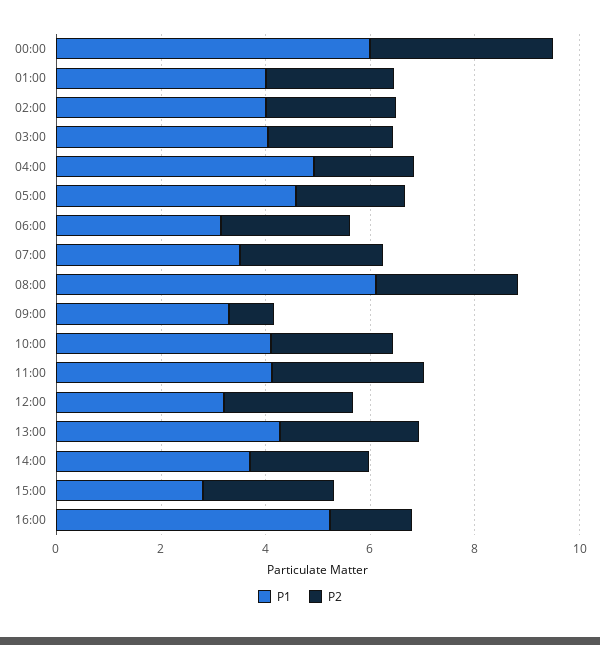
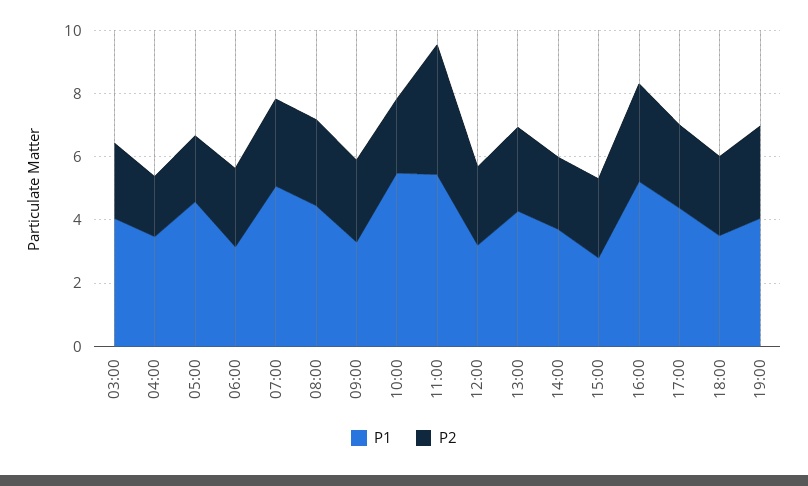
P1, 00:00: 6 -> none
P2, 00:00: 3.5 -> none
P1, 01:00: 4 -> none
P2, 01:00: 2.5 -> none
P1, 02:00: 4 -> none
P2, 02:00: 2.5 -> none
P1, 04:00: 5 -> 3.5
P1, 07:00: 3.5 -> 5
P1, 08:00: 6 -> 4.5
P2, 09:00: 1 -> 2.5
P1, 10:00: 4 -> 5.5
P1, 11:00: 4 -> 5.5
P2, 11:00: 3 -> 4
P2, 16:00: 1.5 -> 3
P1, 17:00: none -> 4.5
P2, 17:00: none -> 2.5
P1, 18:00: none -> 3.5
P2, 18:00: none -> 2.5
P1, 19:00: none -> 4
P2, 19:00: none -> 3

